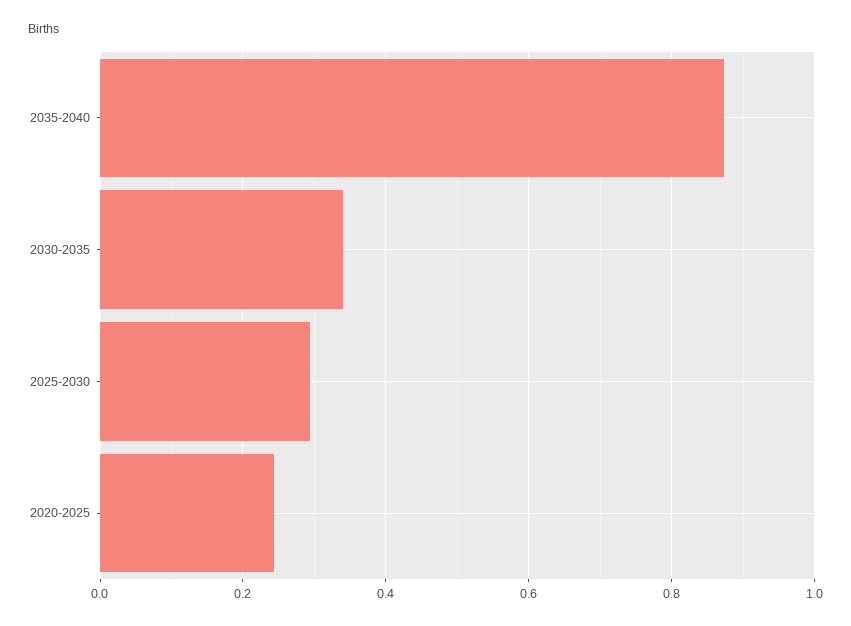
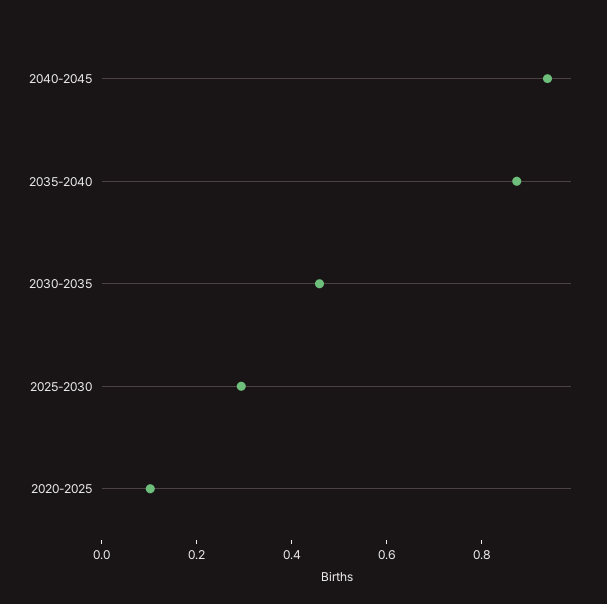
2030-2035: 0.34 -> 0.45
2020-2025: 0.24 -> 0.1
2040-2045: none -> 0.95

